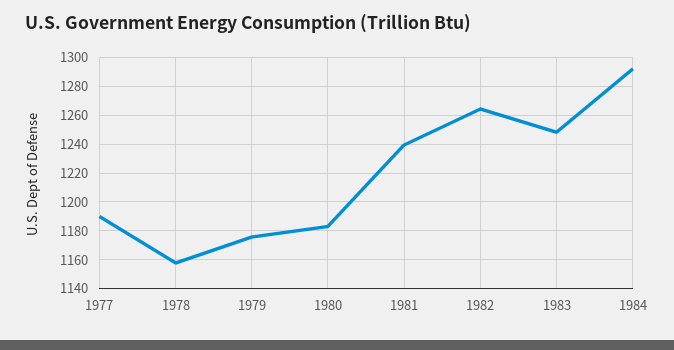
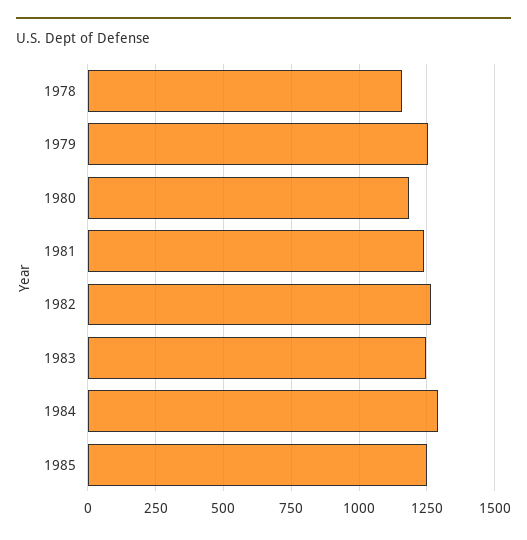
1977: 1190 -> none
1979: 1175 -> 1250
1985: none -> 1250

